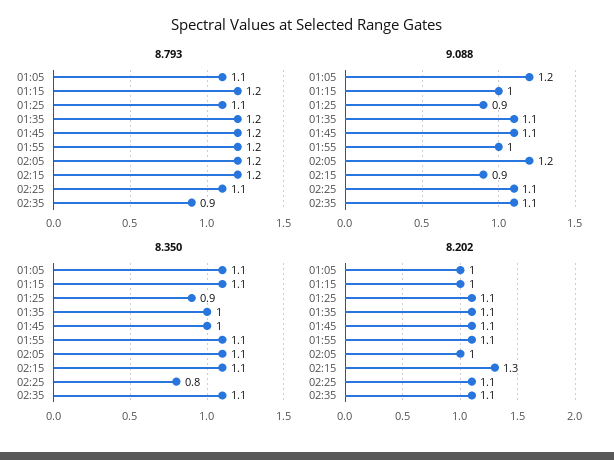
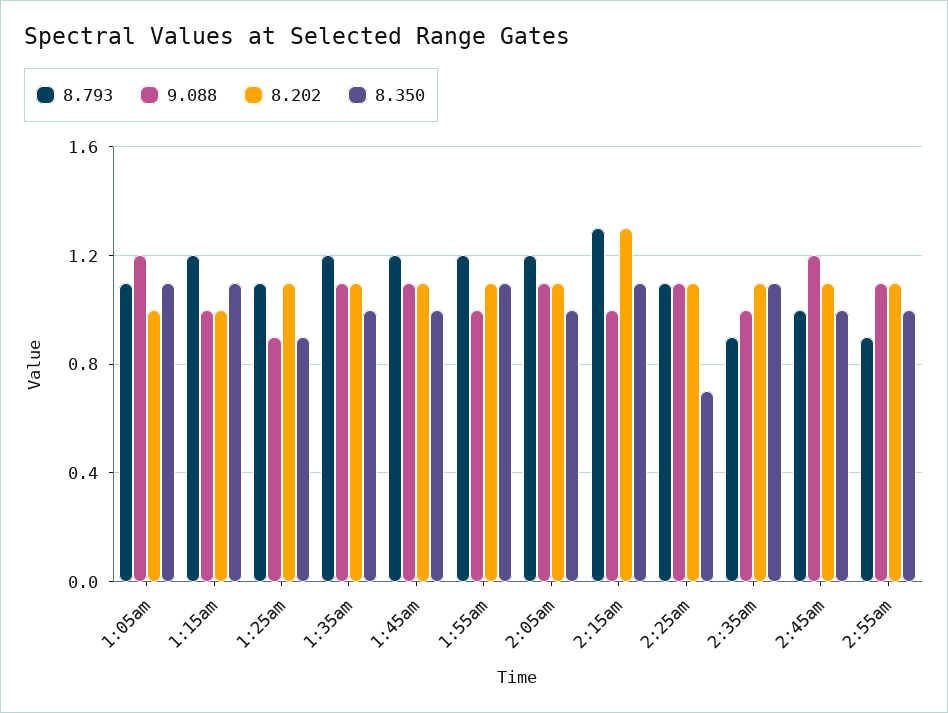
8.793, 02:15: 1.2 -> 1.3
9.088, 02:05: 1.2 -> 1.1
9.088, 02:15: 0.9 -> 1
9.088, 02:35: 1.1 -> 1
8.350, 02:05: 1.1 -> 1
8.350, 02:25: 0.8 -> 0.7
8.202, 02:05: 1 -> 1.1
8.793, 2:45am: none -> 1
9.088, 2:45am: none -> 1.2
8.202, 2:45am: none -> 1.1
8.350, 2:45am: none -> 1
8.793, 2:55am: none -> 0.9
9.088, 2:55am: none -> 1.1
8.202, 2:55am: none -> 1.1
8.350, 2:55am: none -> 1

